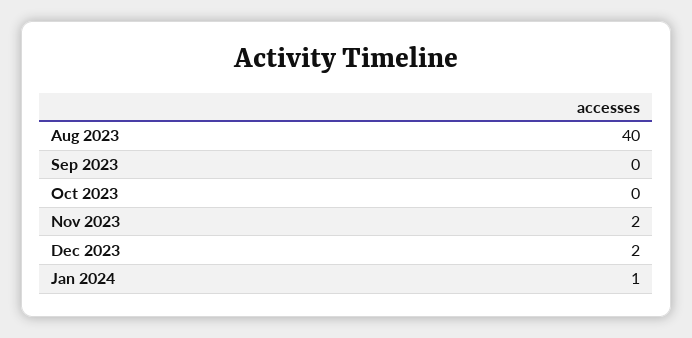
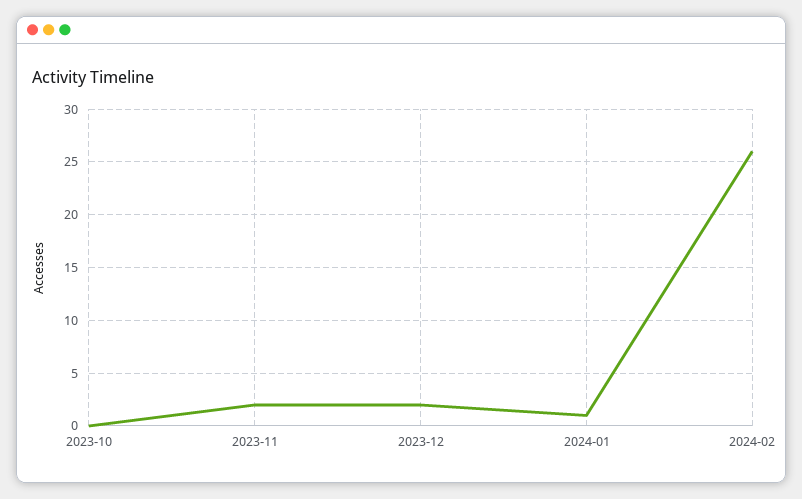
Aug 2023: 40 -> none
Sep 2023: 0 -> none
2024-02: none -> 26

